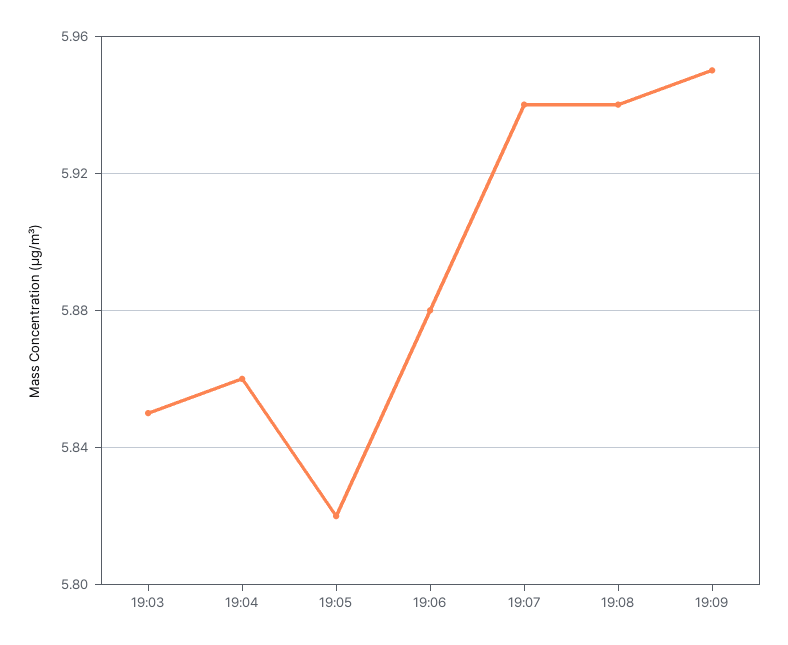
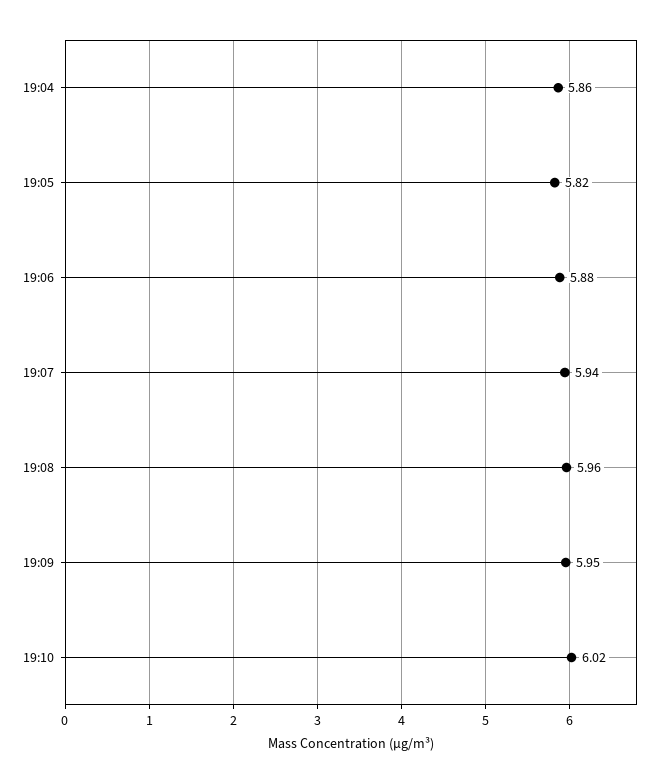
19:03: 5.85 -> none
19:08: 5.94 -> 5.96
19:10: none -> 6.02

